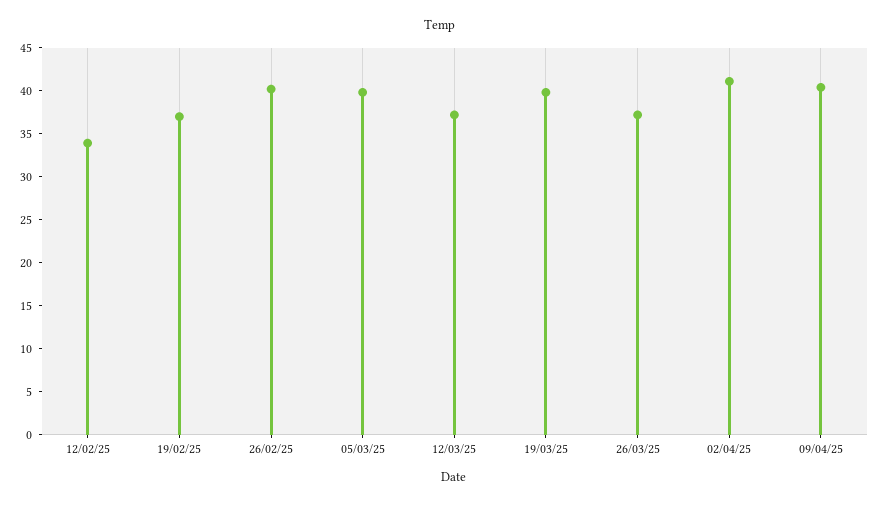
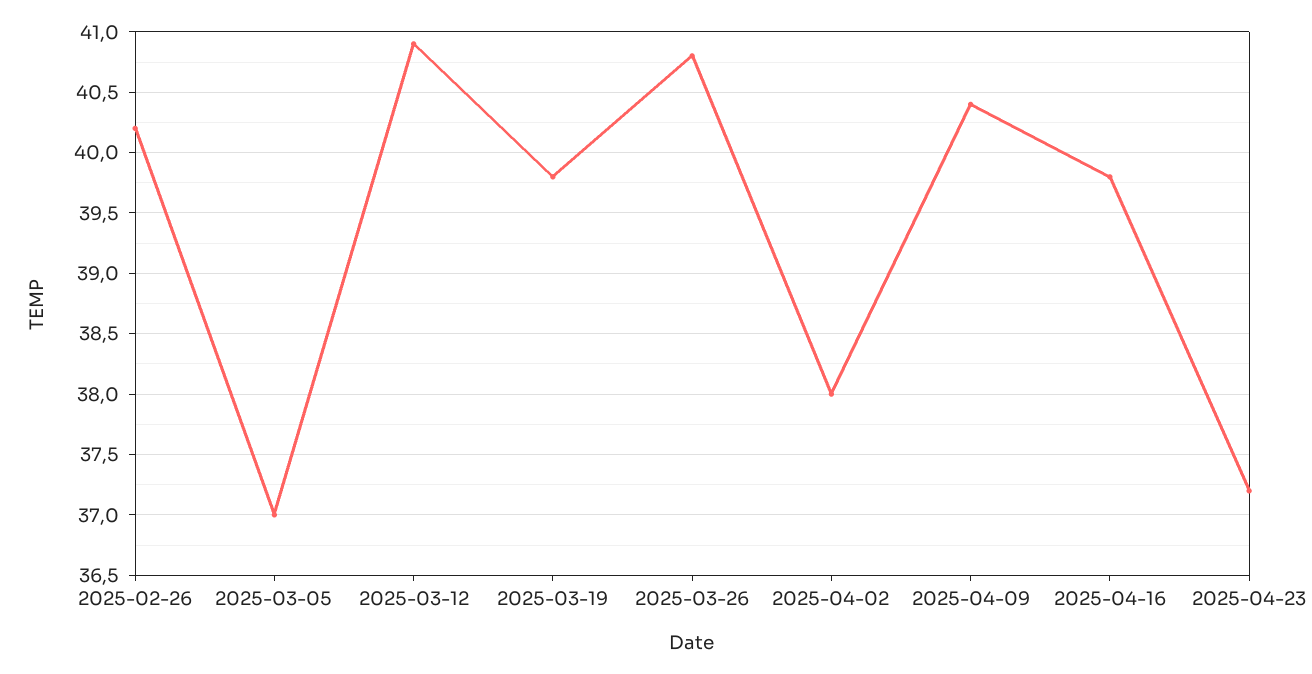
12/02/25: 34 -> none
19/02/25: 37 -> none
05/03/25: 40 -> 37
12/03/25: 37 -> 40.9
26/03/25: 37 -> 40.8
02/04/25: 41 -> 38
2025-04-16: none -> 39.8
2025-04-23: none -> 37.2

